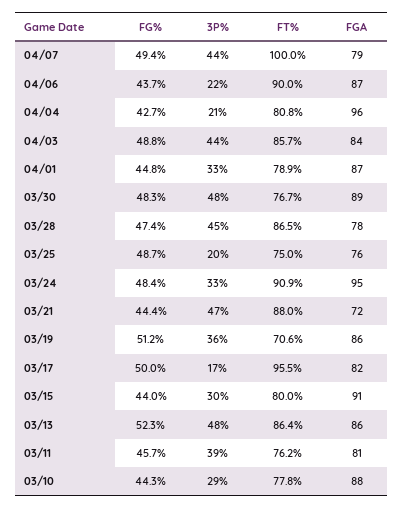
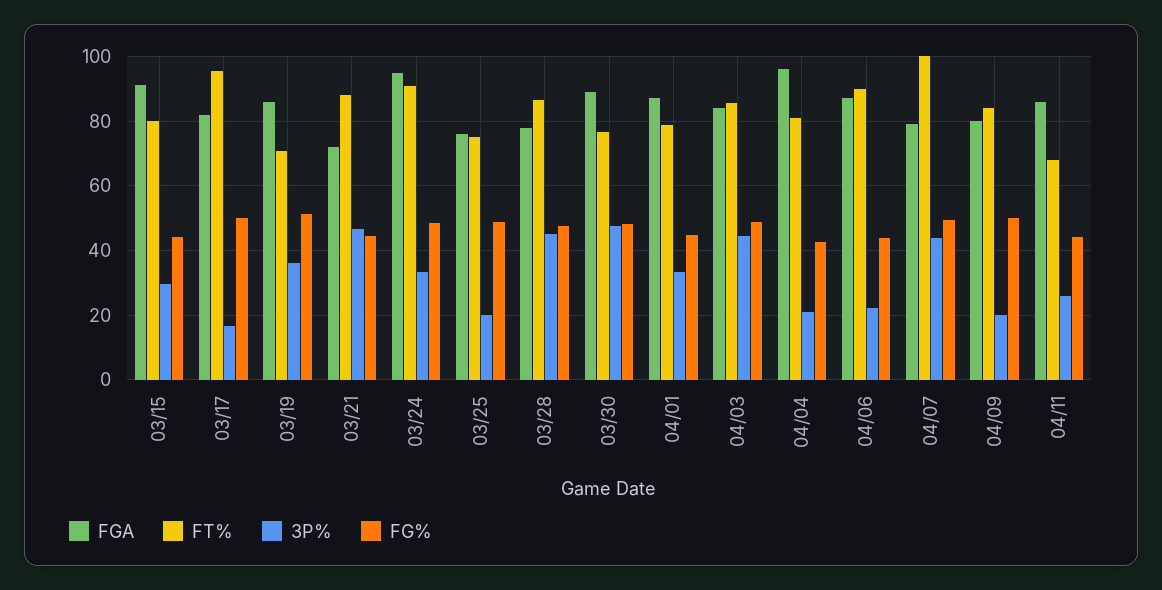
FG%, 03/13: 52.3 -> none
3P%, 03/13: 48 -> none
FT%, 03/13: 86.4 -> none
FGA, 03/13: 86 -> none
FG%, 03/11: 45.7 -> none
3P%, 03/11: 39 -> none
FT%, 03/11: 76.2 -> none
FGA, 03/11: 81 -> none
FG%, 03/10: 44.3 -> none
3P%, 03/10: 29 -> none
FT%, 03/10: 77.8 -> none
FGA, 03/10: 88 -> none
FGA, 04/09: none -> 80
FT%, 04/09: none -> 84
3P%, 04/09: none -> 20
FG%, 04/09: none -> 50
FGA, 04/11: none -> 86
FT%, 04/11: none -> 68
3P%, 04/11: none -> 26
FG%, 04/11: none -> 44

